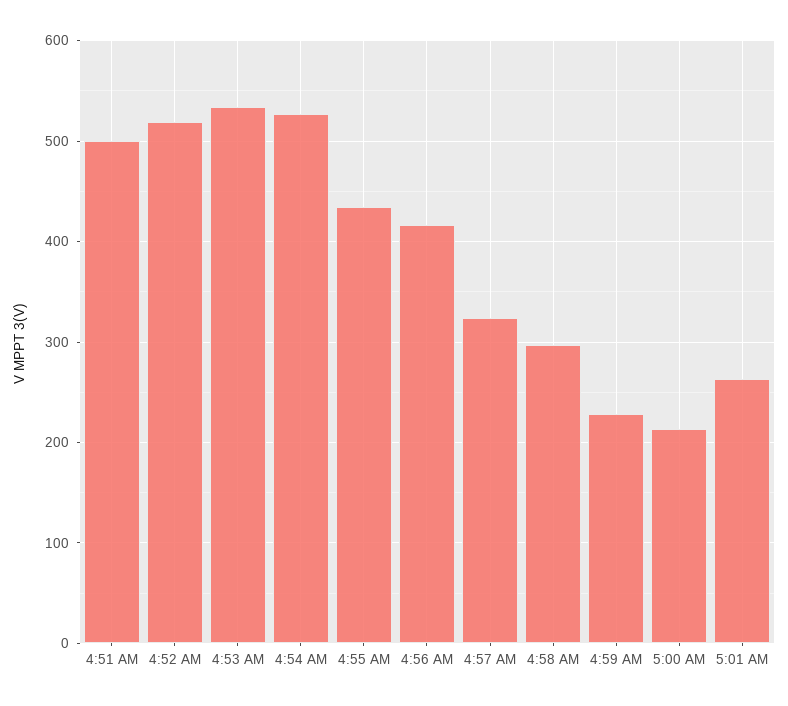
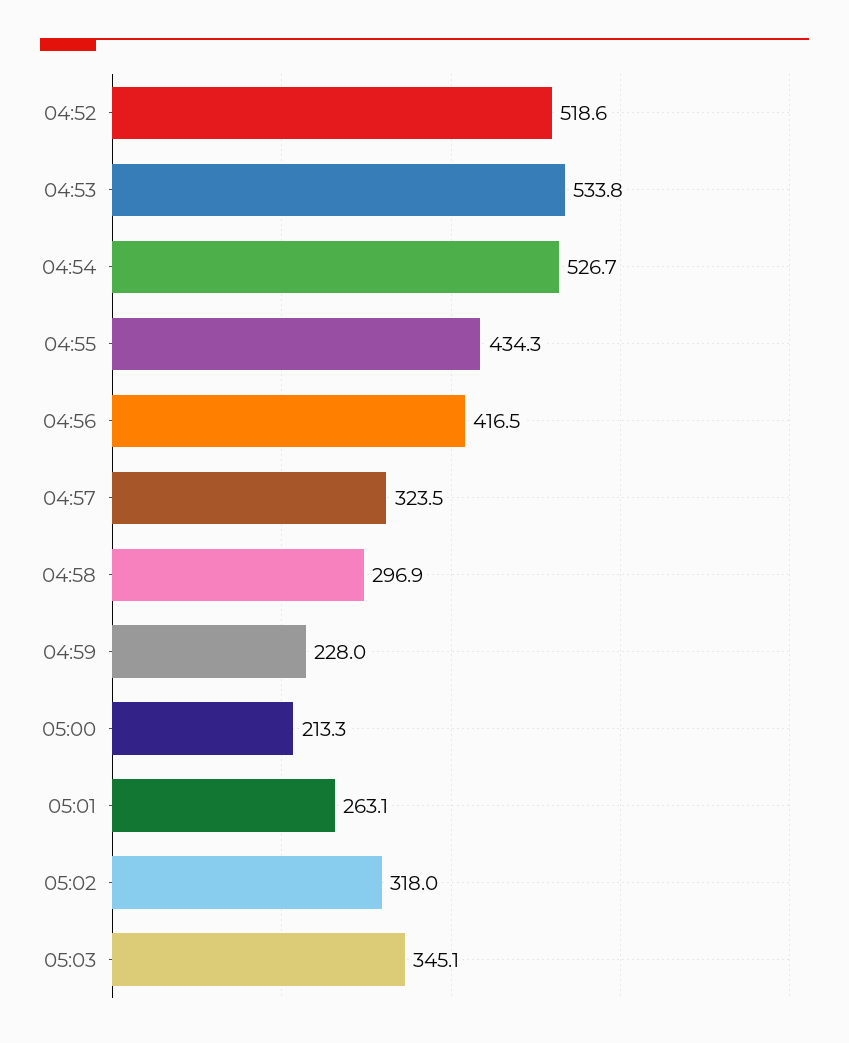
4:51 AM: 500 -> none
05:02: none -> 318
05:03: none -> 345.1

